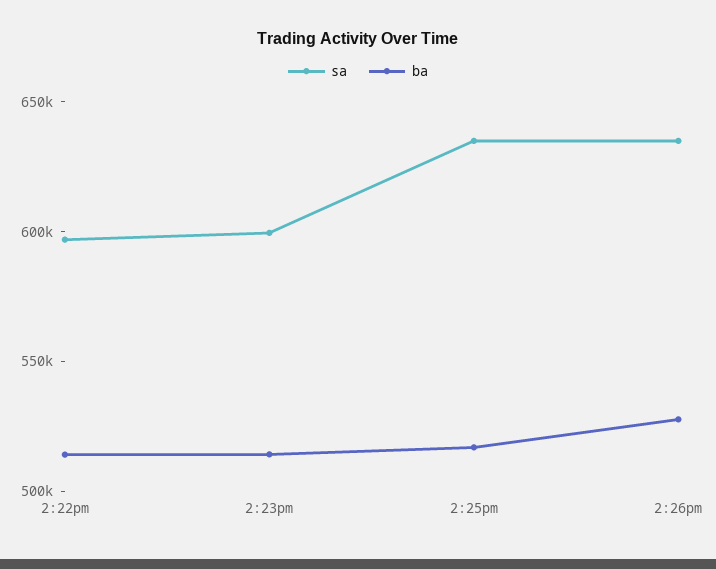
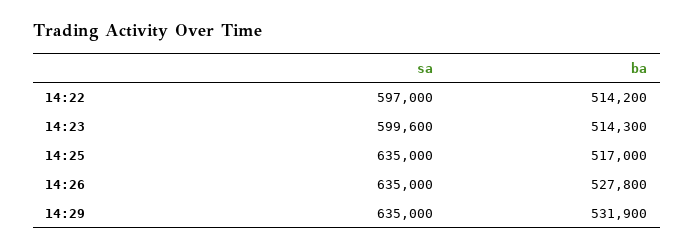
sa, 14:29: none -> 635000
ba, 14:29: none -> 531900

